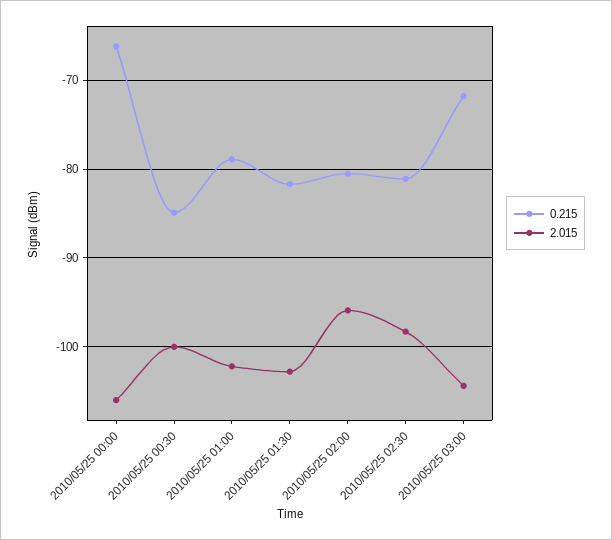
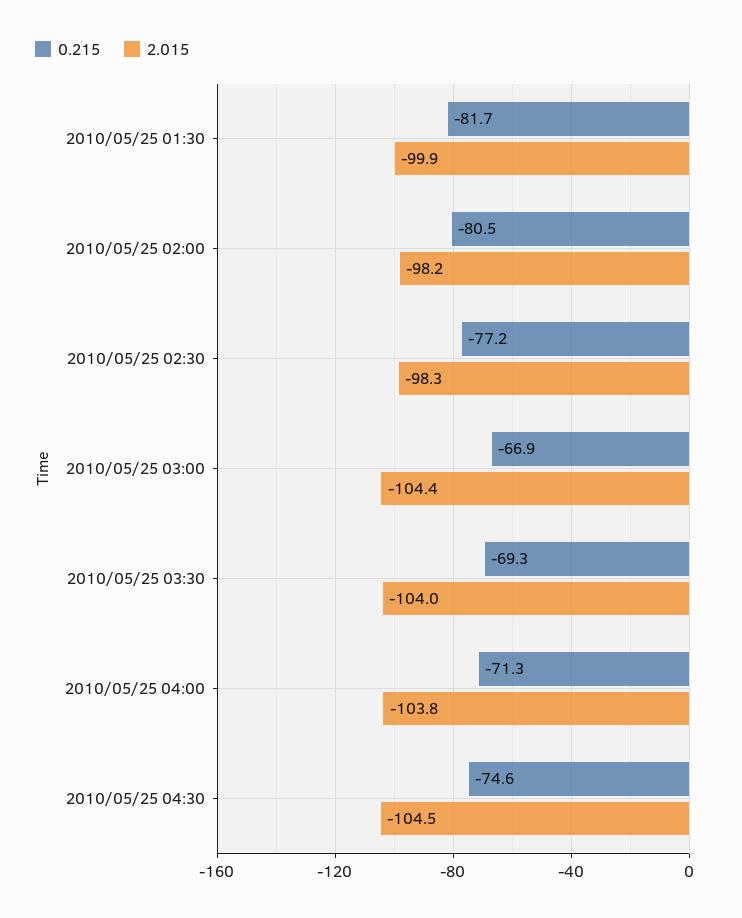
0.215, 2010/05/25 00:00: -66 -> none
2.015, 2010/05/25 00:00: -106 -> none
0.215, 2010/05/25 00:30: -85 -> none
2.015, 2010/05/25 00:30: -100 -> none
0.215, 2010/05/25 01:00: -79 -> none
2.015, 2010/05/25 01:00: -102 -> none
2.015, 2010/05/25 01:30: -103 -> -99.9
2.015, 2010/05/25 02:00: -96 -> -98.2
0.215, 2010/05/25 02:30: -81 -> -77.2
0.215, 2010/05/25 03:00: -72 -> -66.9
0.215, 2010/05/25 03:30: none -> -69.3
2.015, 2010/05/25 03:30: none -> -104
0.215, 2010/05/25 04:00: none -> -71.3
2.015, 2010/05/25 04:00: none -> -103.8
0.215, 2010/05/25 04:30: none -> -74.6
2.015, 2010/05/25 04:30: none -> -104.5

